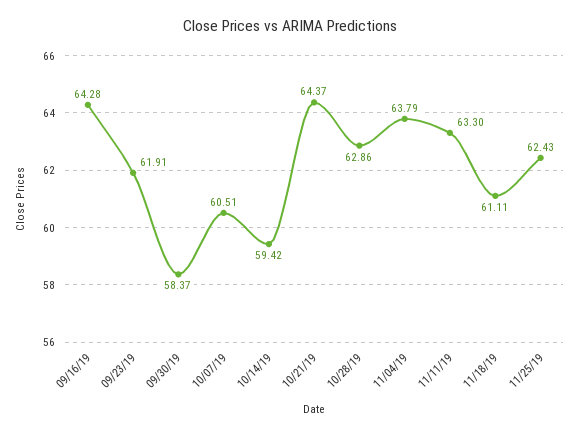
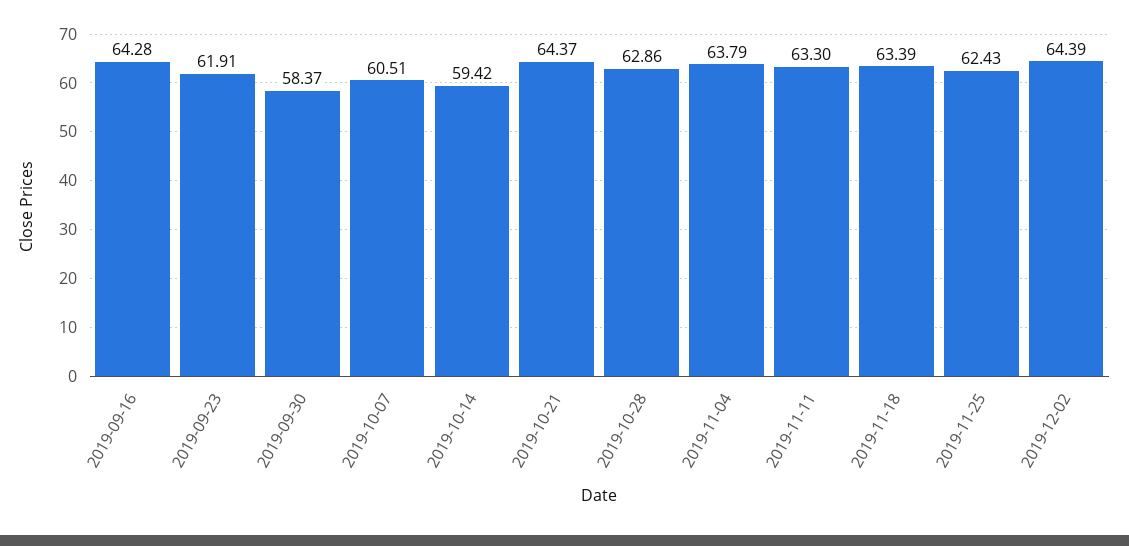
11/18/19: 61.11 -> 63.39
2019-12-02: none -> 64.39

